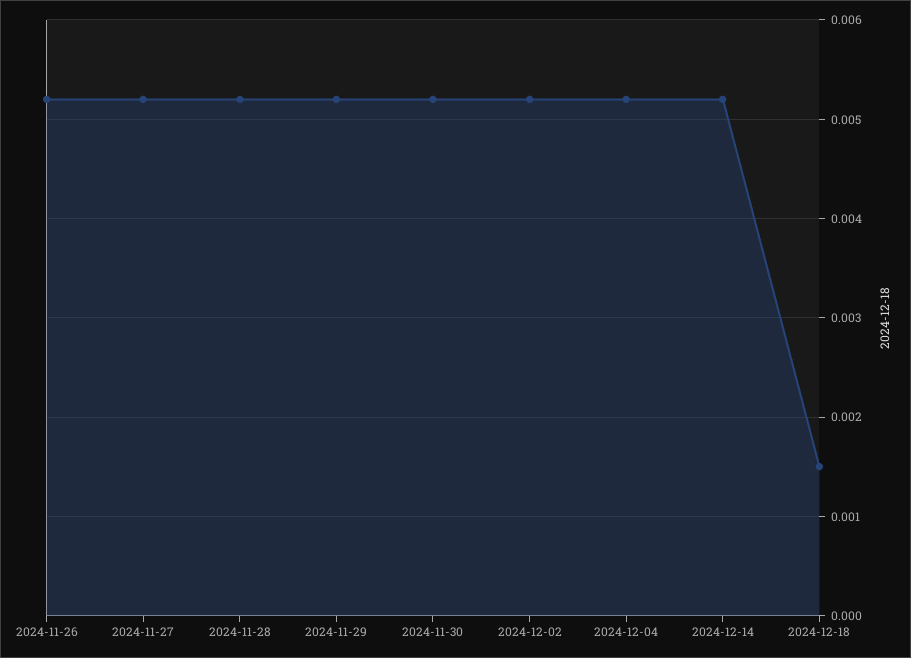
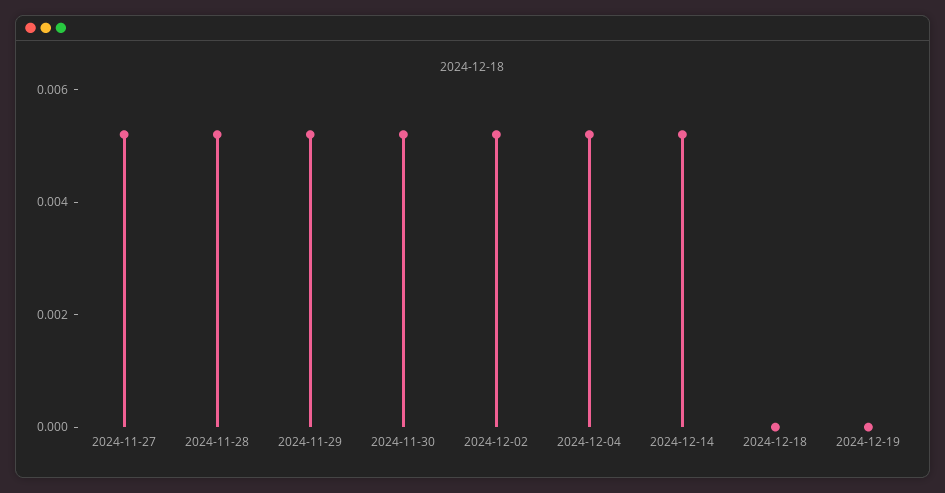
2024-11-26: 0.0052 -> none
2024-12-18: 0.0015 -> 0
2024-12-19: none -> 0

